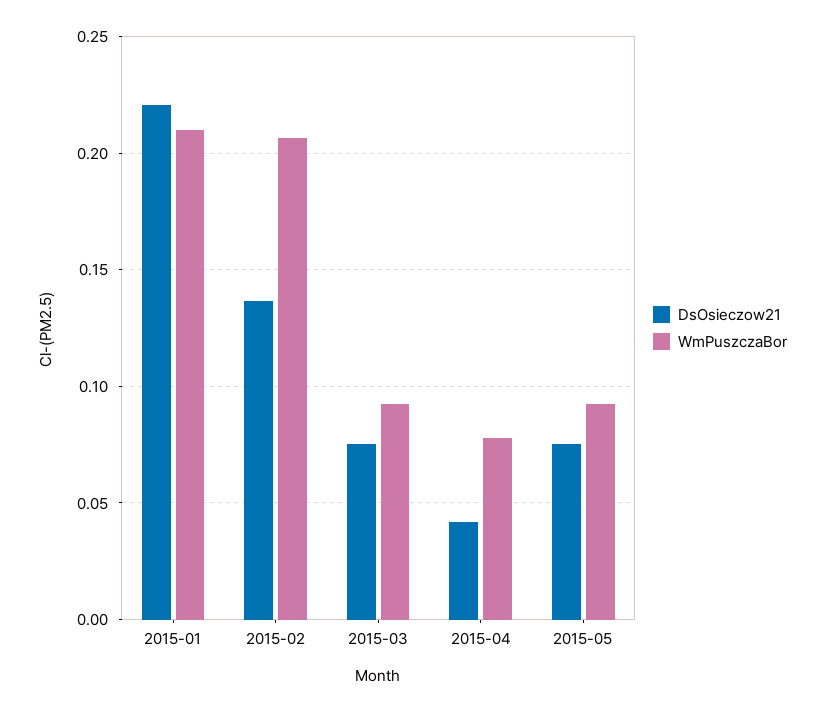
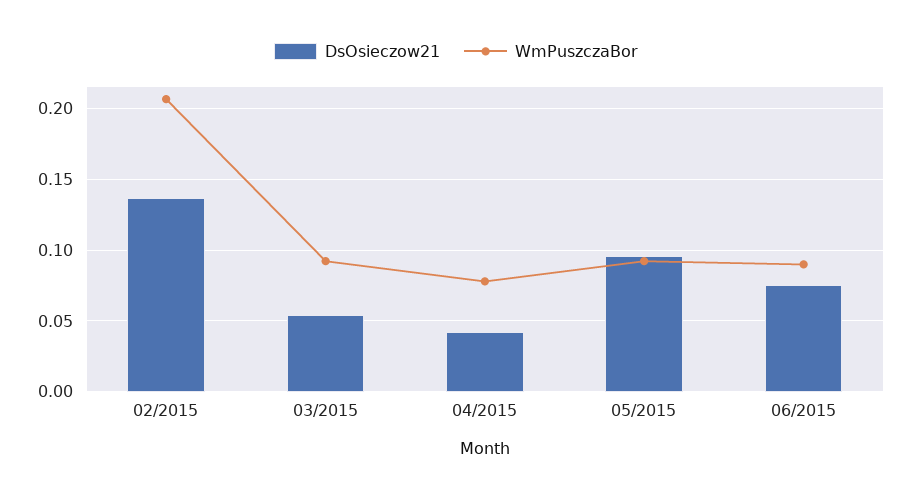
DsOsieczow21, 2015-01: 0.22 -> none
WmPuszczaBor, 2015-01: 0.21 -> none
DsOsieczow21, 2015-03: 0.075 -> 0.055
DsOsieczow21, 2015-05: 0.075 -> 0.095
DsOsieczow21, 06/2015: none -> 0.075
WmPuszczaBor, 06/2015: none -> 0.09

